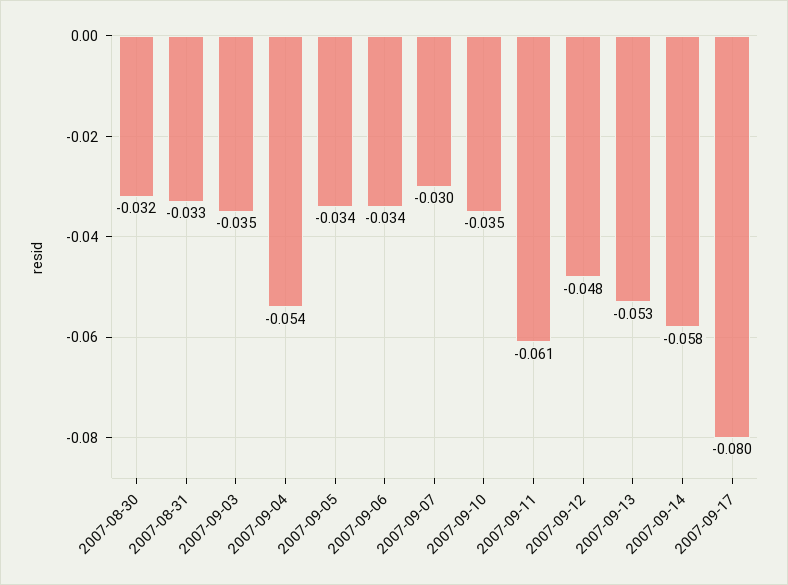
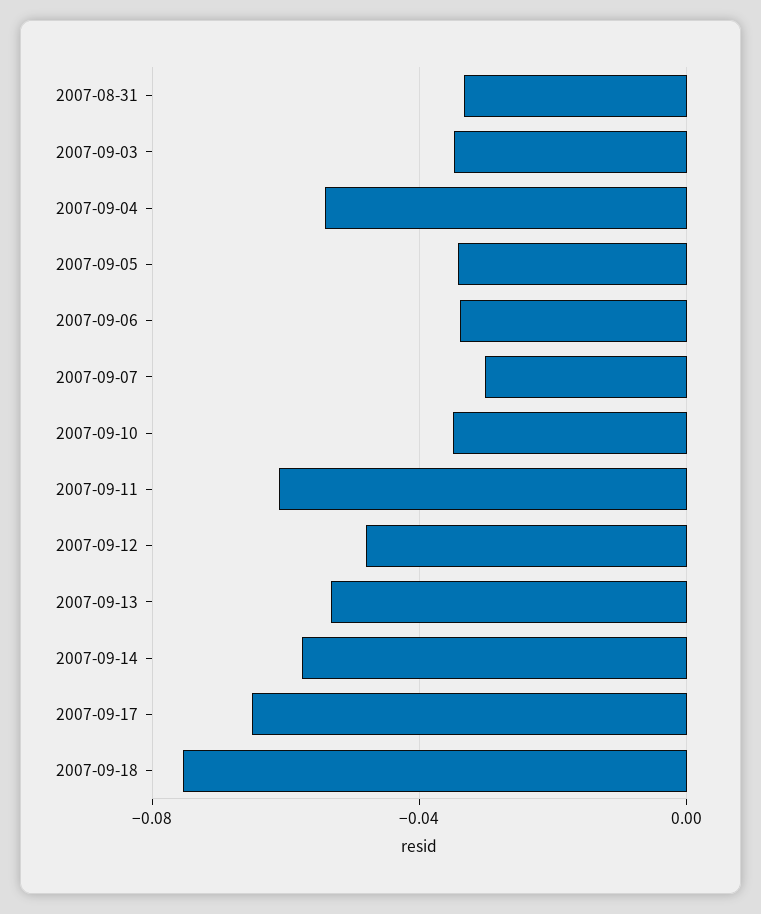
2007-08-30: -0.032 -> none
2007-09-17: -0.08 -> -0.065
2007-09-18: none -> -0.075

